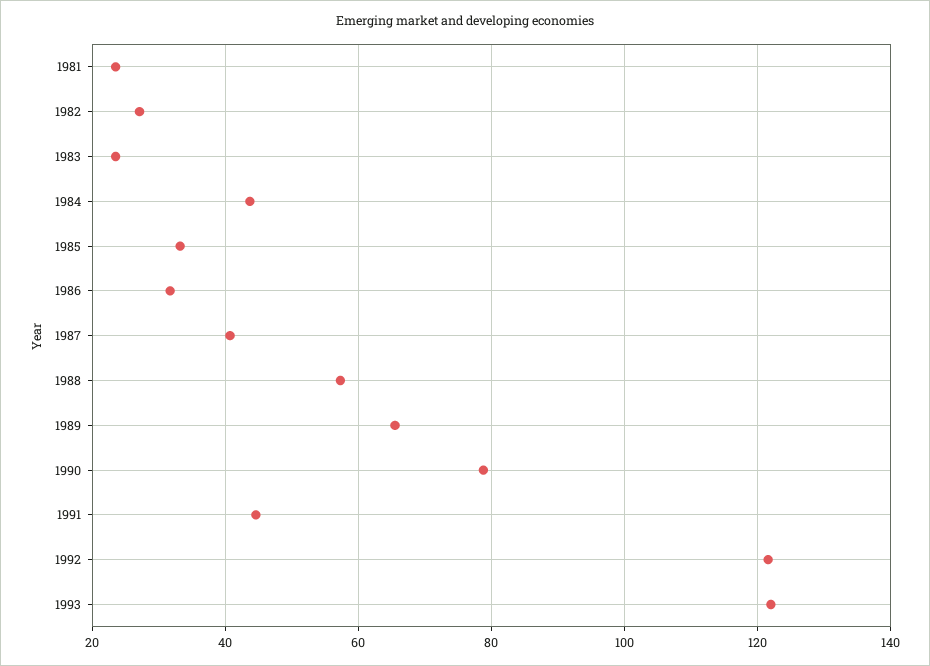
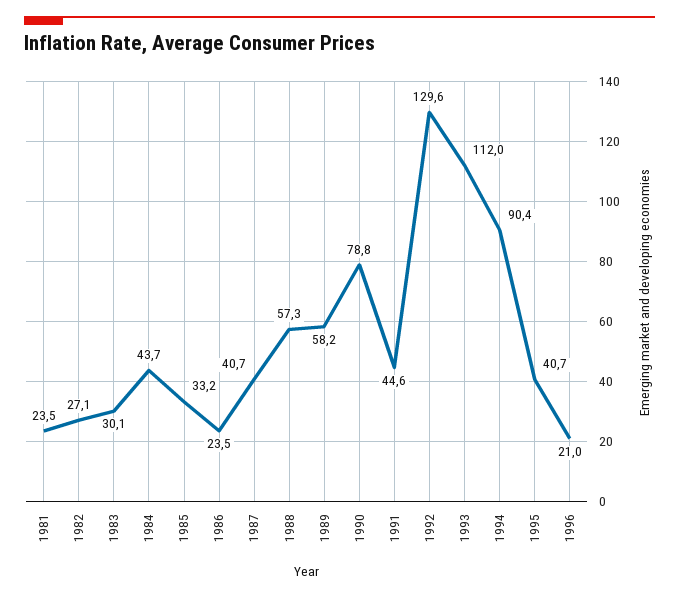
1983: 24 -> 30.1
1986: 32 -> 23.5
1989: 66 -> 58.2
1992: 122 -> 129.6
1993: 122 -> 112
1994: none -> 90.4
1995: none -> 40.7
1996: none -> 21

